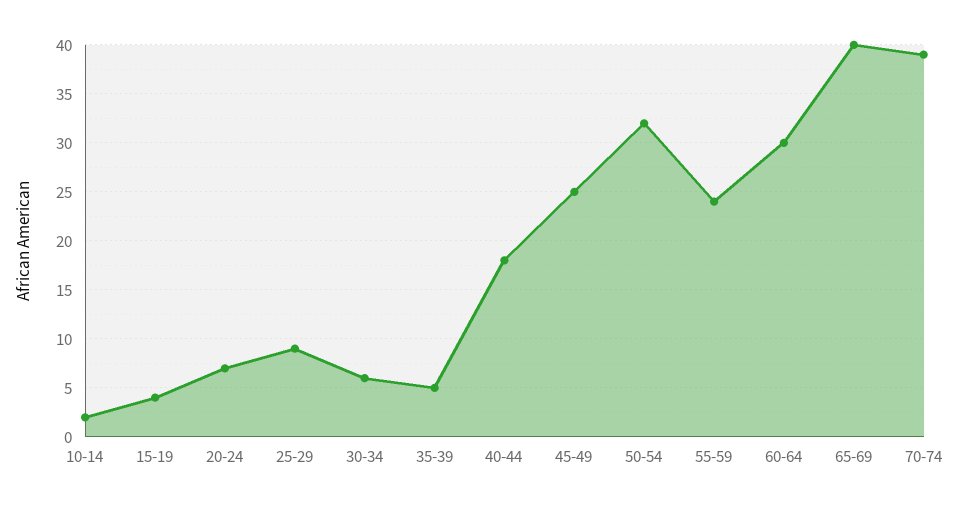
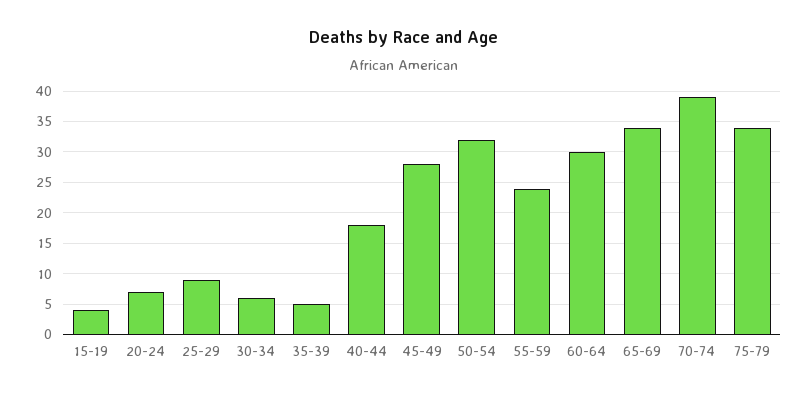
10-14: 2 -> none
45-49: 25 -> 28
65-69: 40 -> 34
75-79: none -> 34

